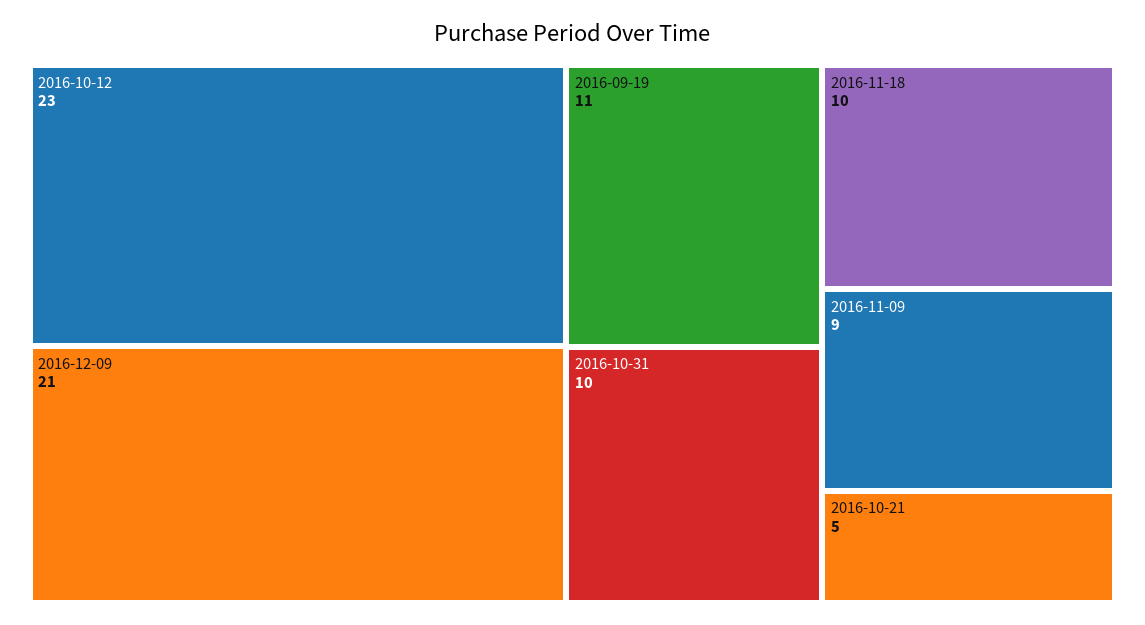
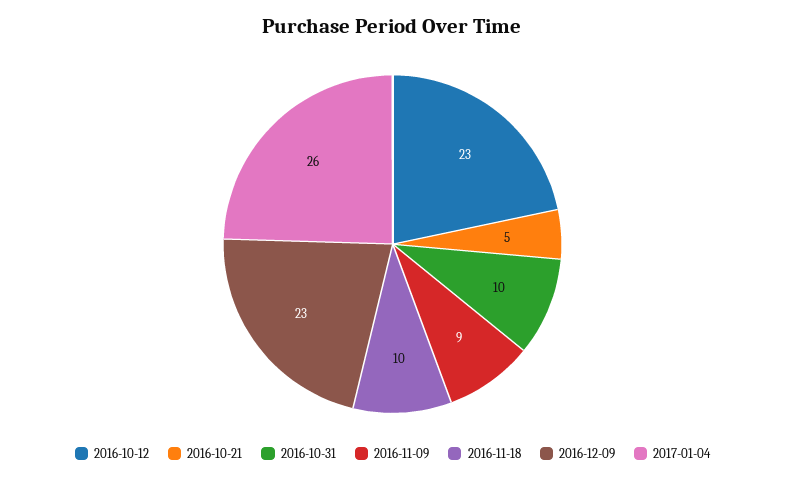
2016-12-09: 21 -> 23
2016-09-19: 11 -> none
2017-01-04: none -> 26

